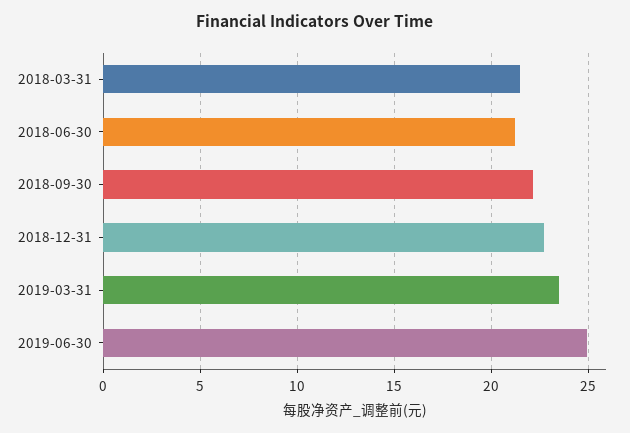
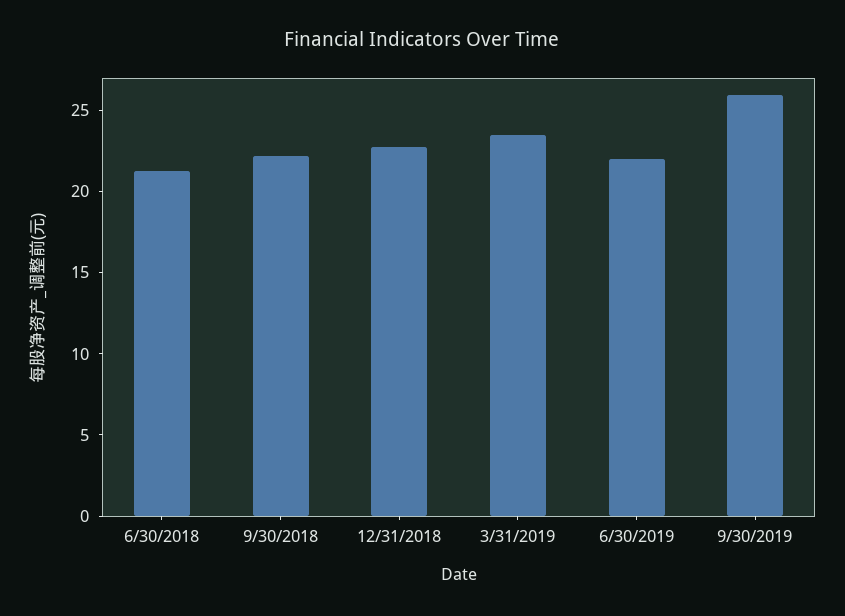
2018-03-31: 21.5 -> none
2019-06-30: 25 -> 22
9/30/2019: none -> 26

